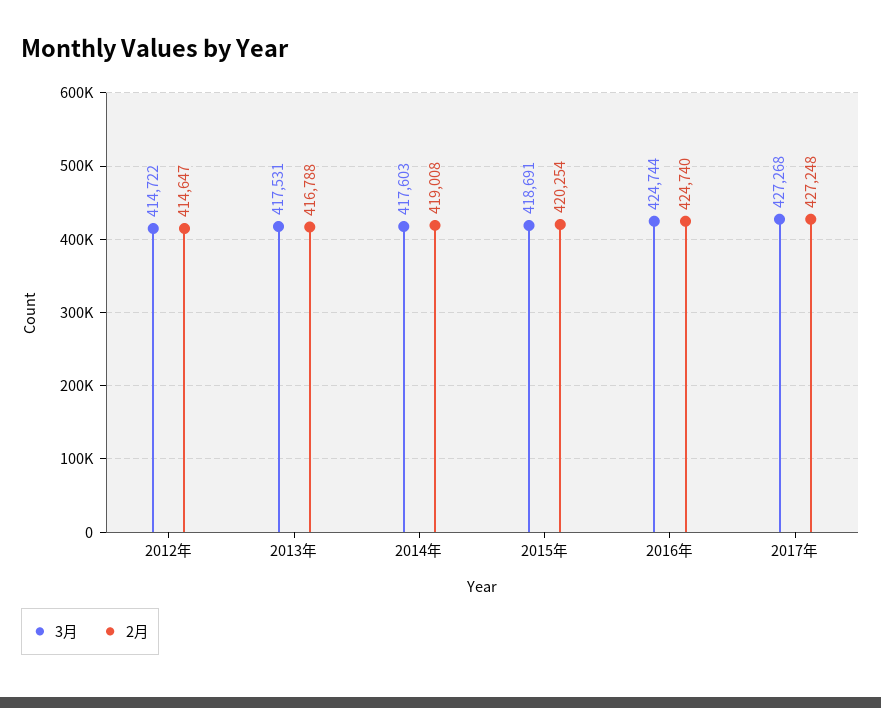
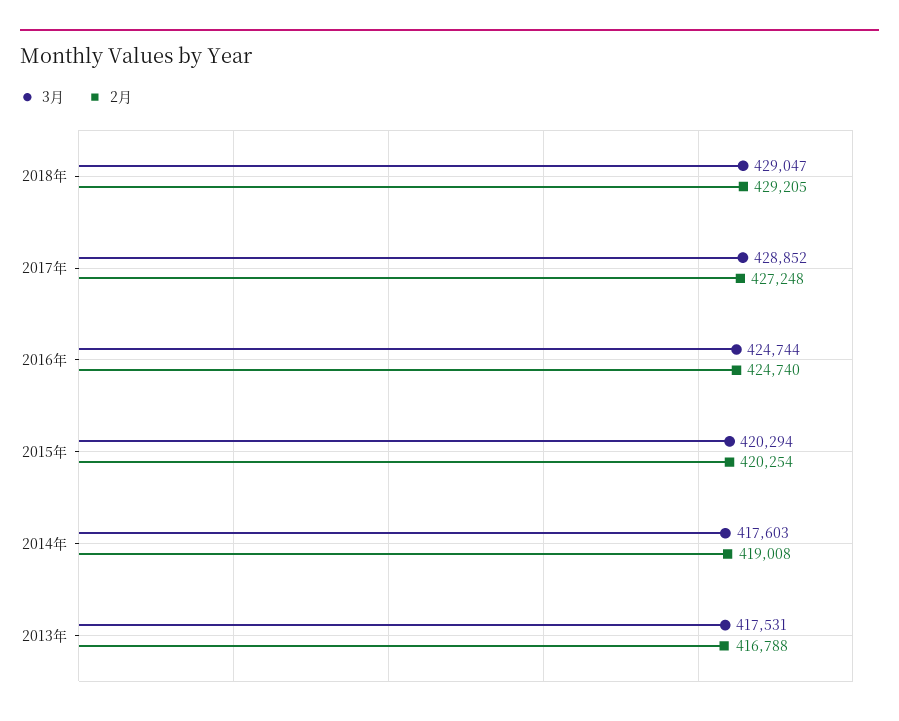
3月, 2012年: 414722 -> none
2月, 2012年: 414647 -> none
3月, 2015年: 418691 -> 420294
3月, 2017年: 427268 -> 428852
3月, 2018年: none -> 429047
2月, 2018年: none -> 429205

